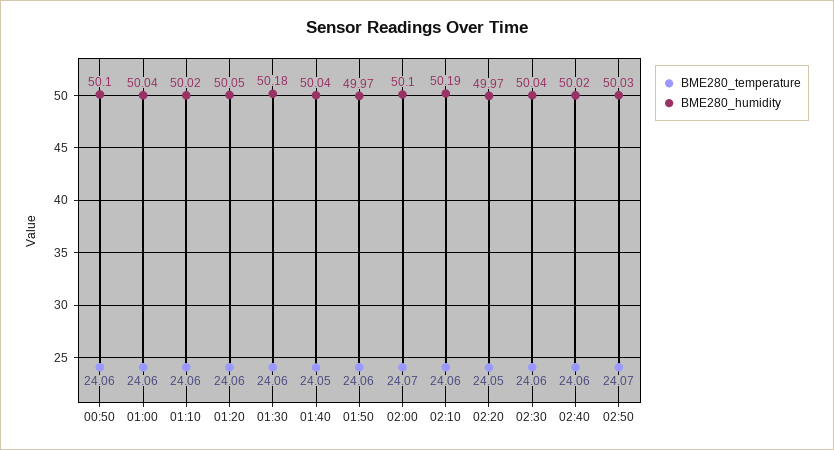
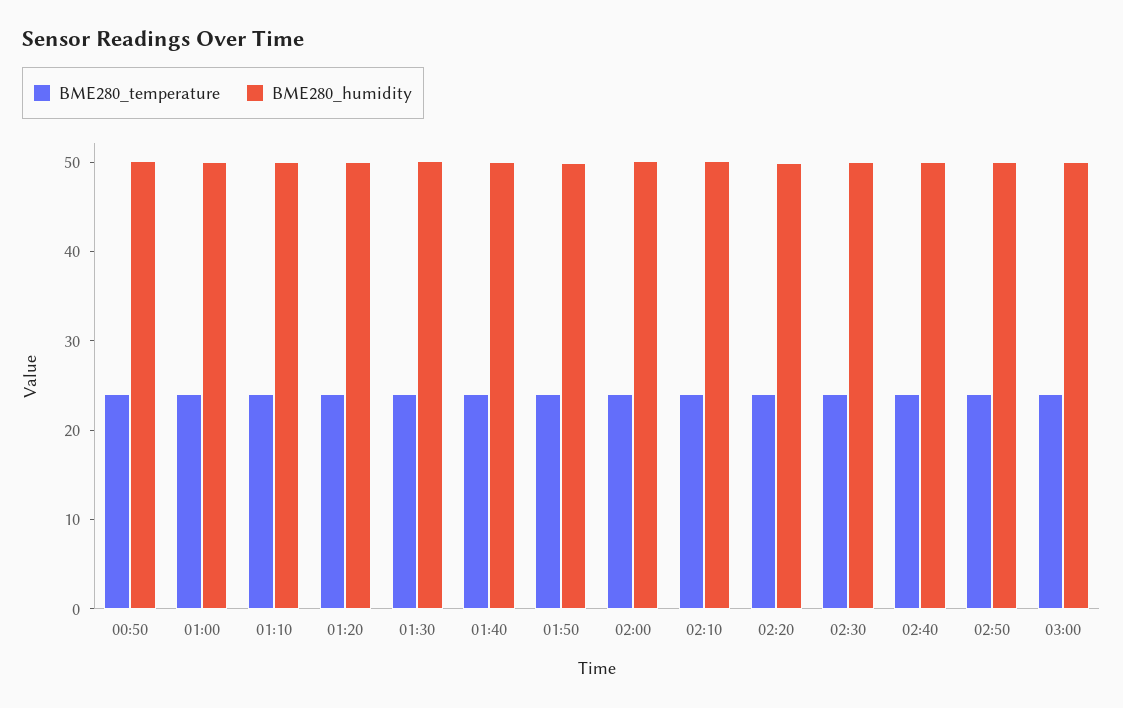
BME280_temperature, 03:00: none -> 24
BME280_humidity, 03:00: none -> 50

